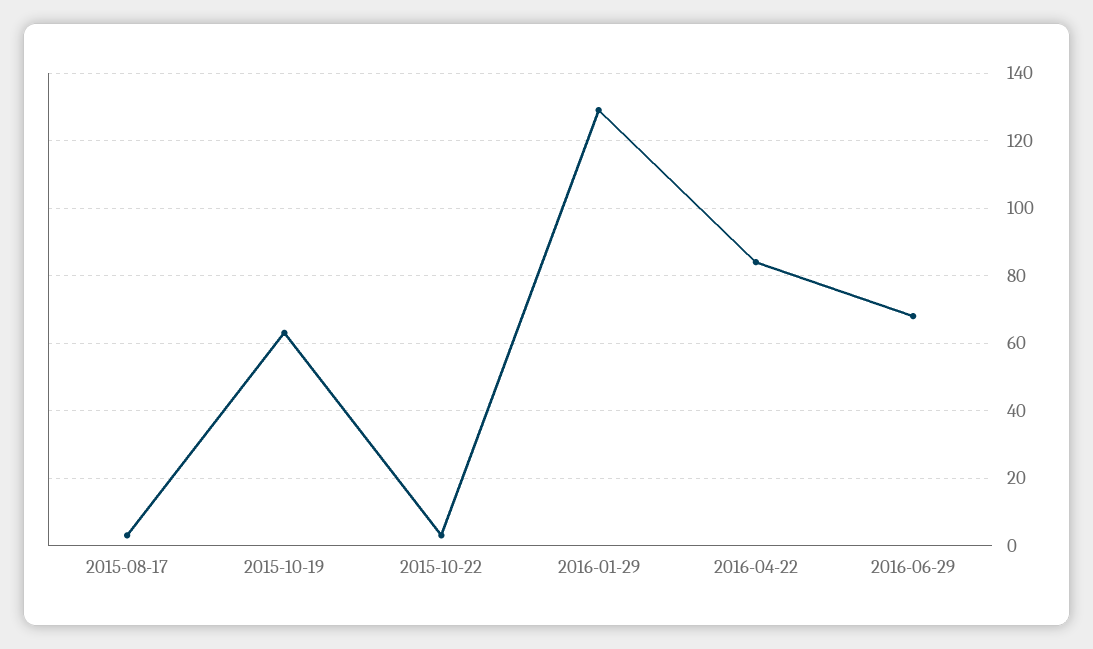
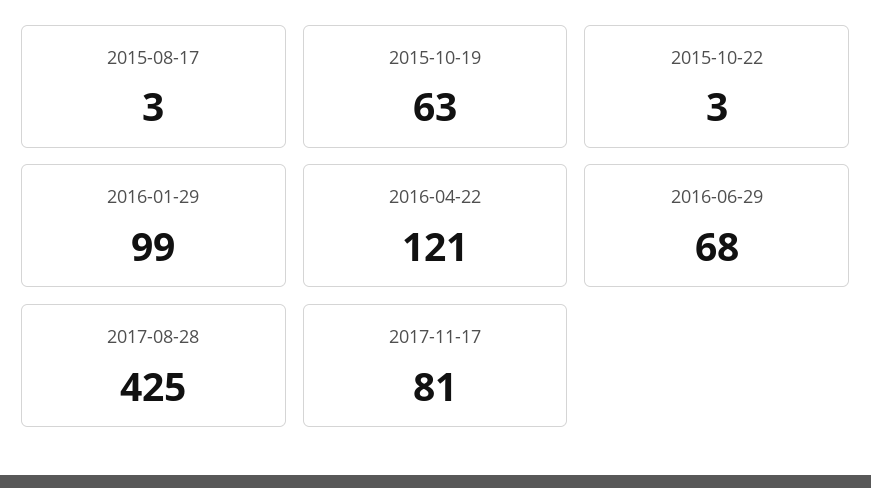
2016-01-29: 130 -> 99
2016-04-22: 85 -> 121
2017-08-28: none -> 425
2017-11-17: none -> 81

